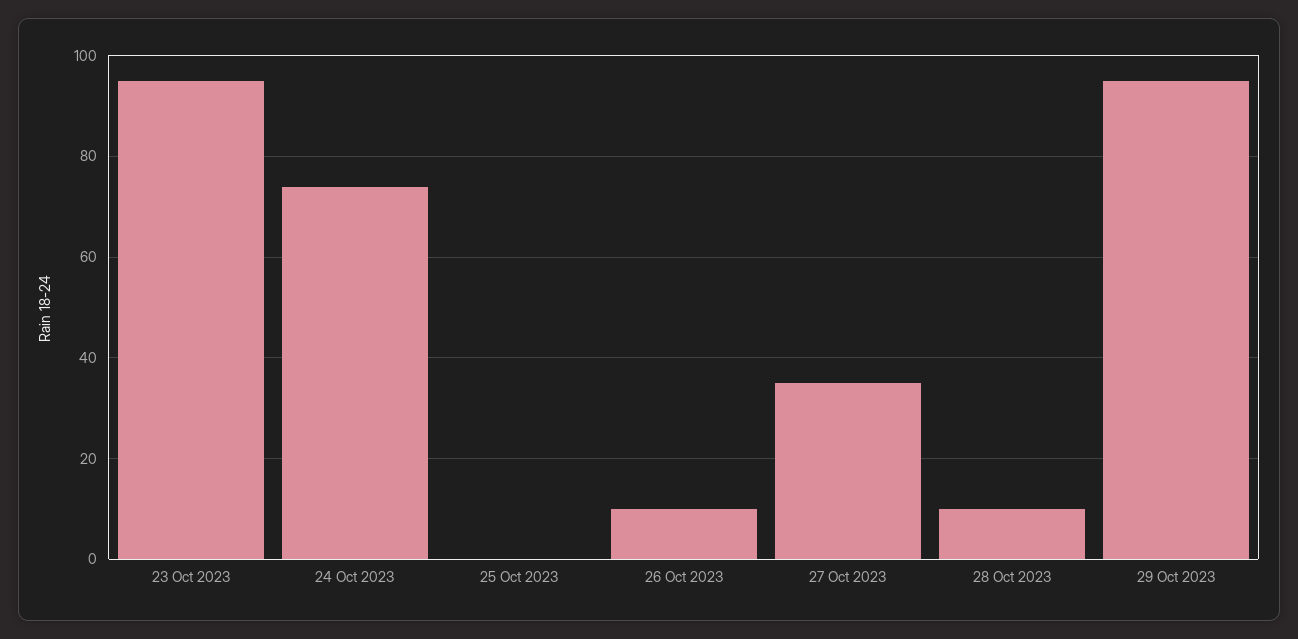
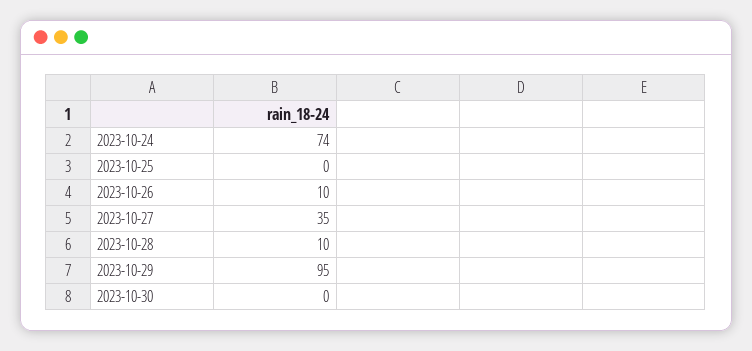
23 Oct 2023: 95 -> none
2023-10-30: none -> 0

